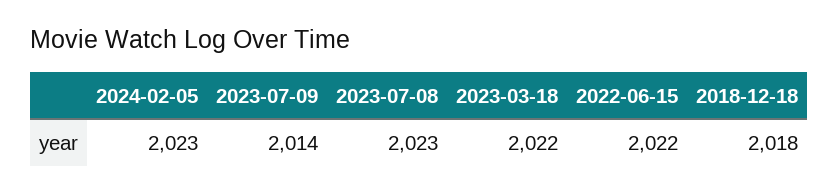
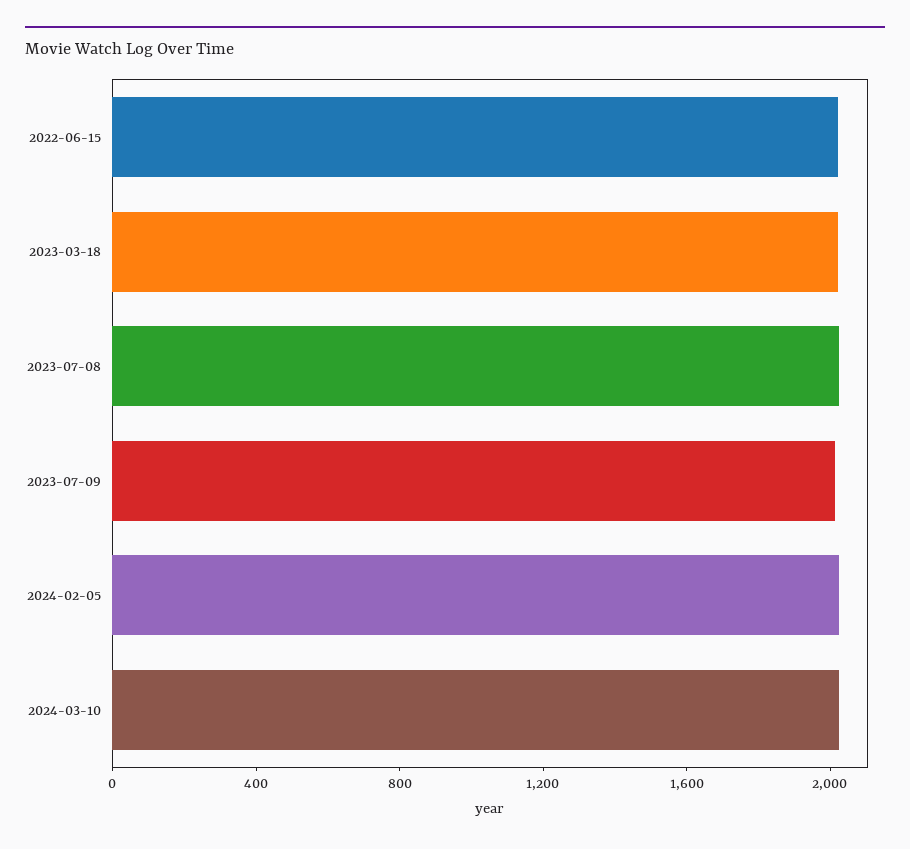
2018-12-18: 2018 -> none
2024-03-10: none -> 2000

